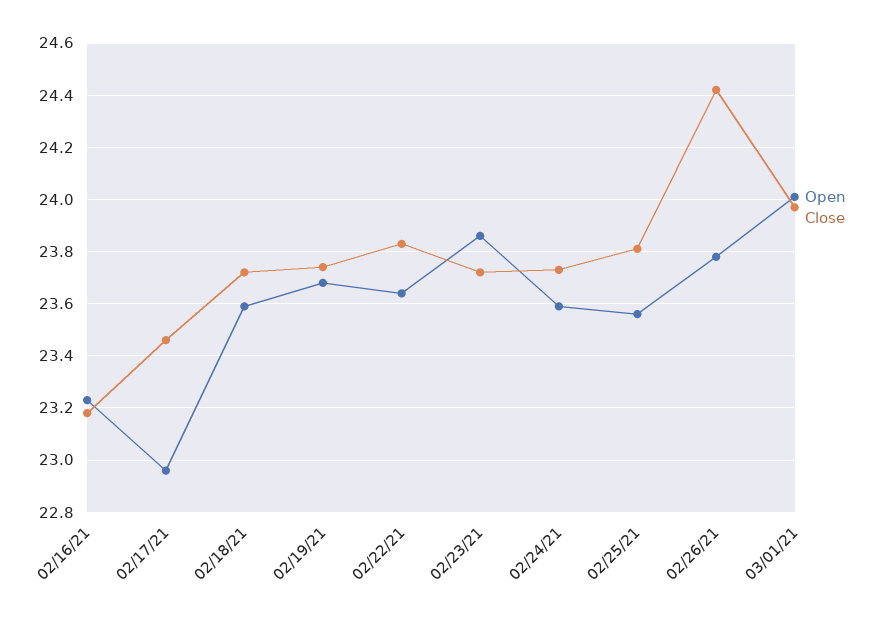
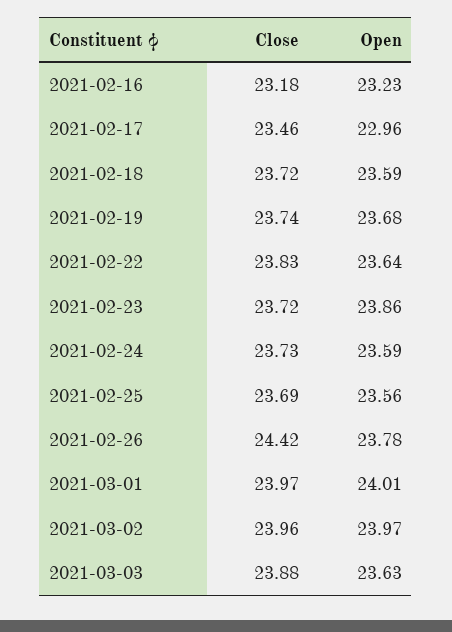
Close, 02/25/21: 23.8 -> 23.69
Close, 2021-03-02: none -> 23.96
Open, 2021-03-02: none -> 23.97
Close, 2021-03-03: none -> 23.88
Open, 2021-03-03: none -> 23.63

